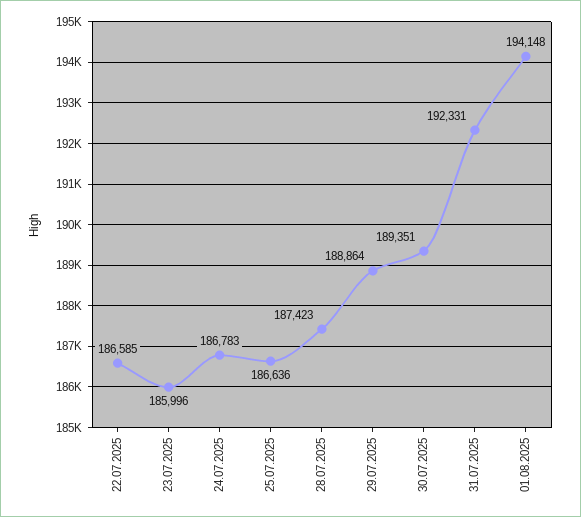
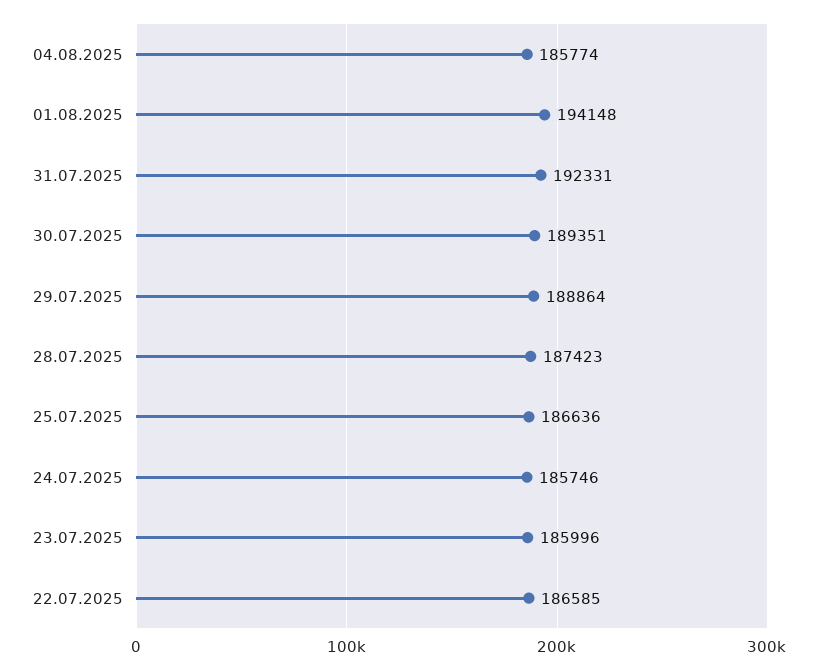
24.07.2025: 186783 -> 185746
04.08.2025: none -> 185774

